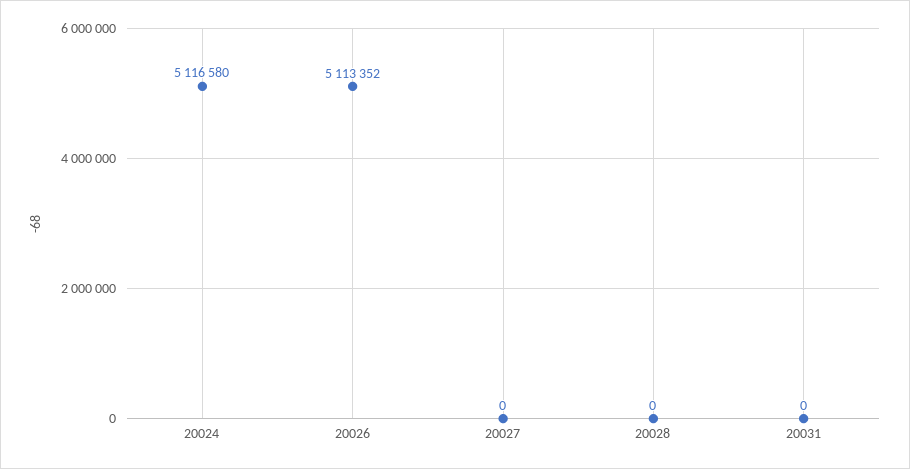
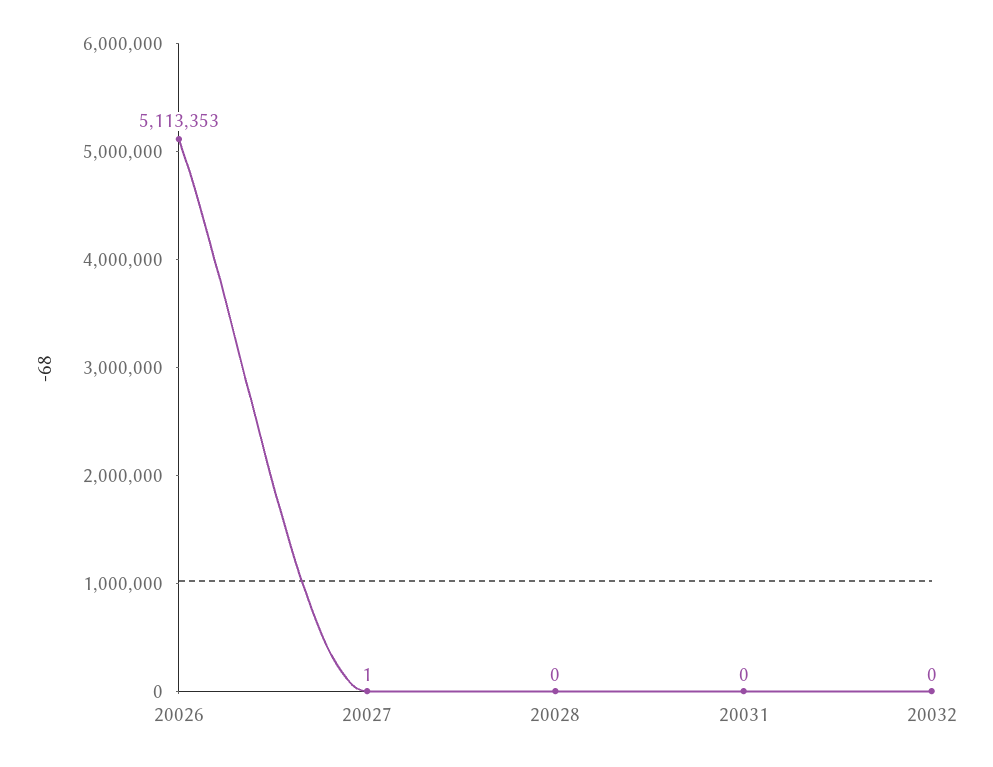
20024: 5116580 -> none
20026: 5113352 -> 5113353
20027: 0 -> 1
20032: none -> 0

